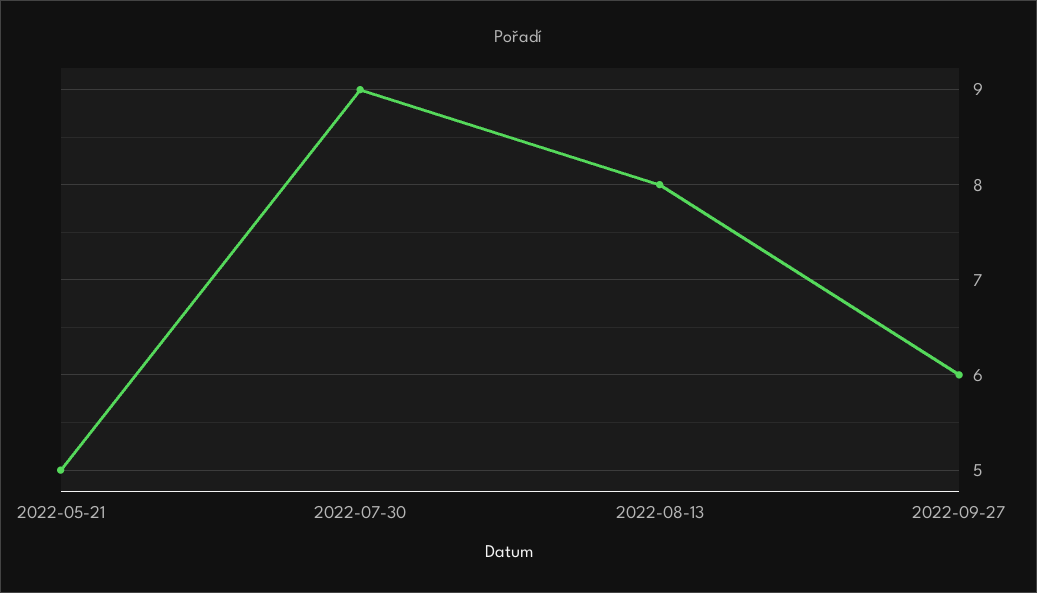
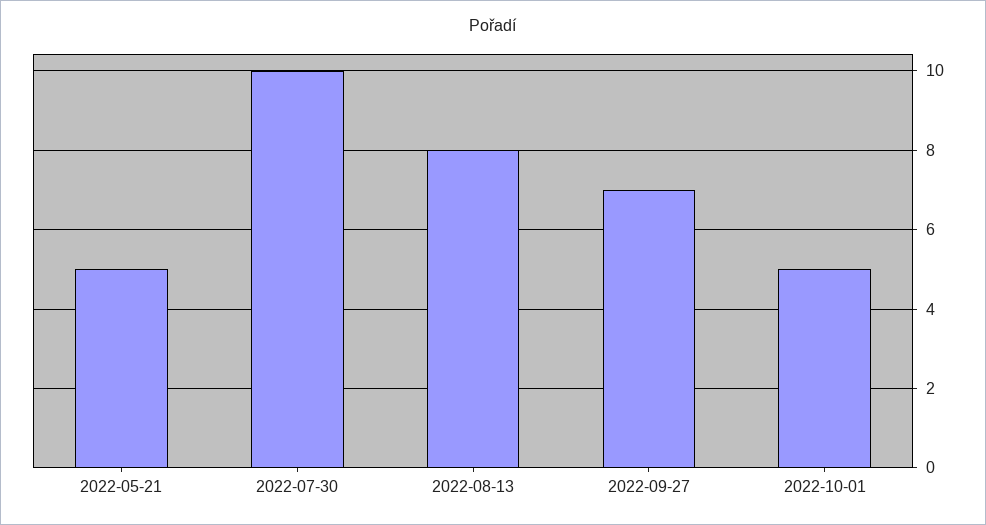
2022-07-30: 9 -> 10
2022-09-27: 6 -> 7
2022-10-01: none -> 5

